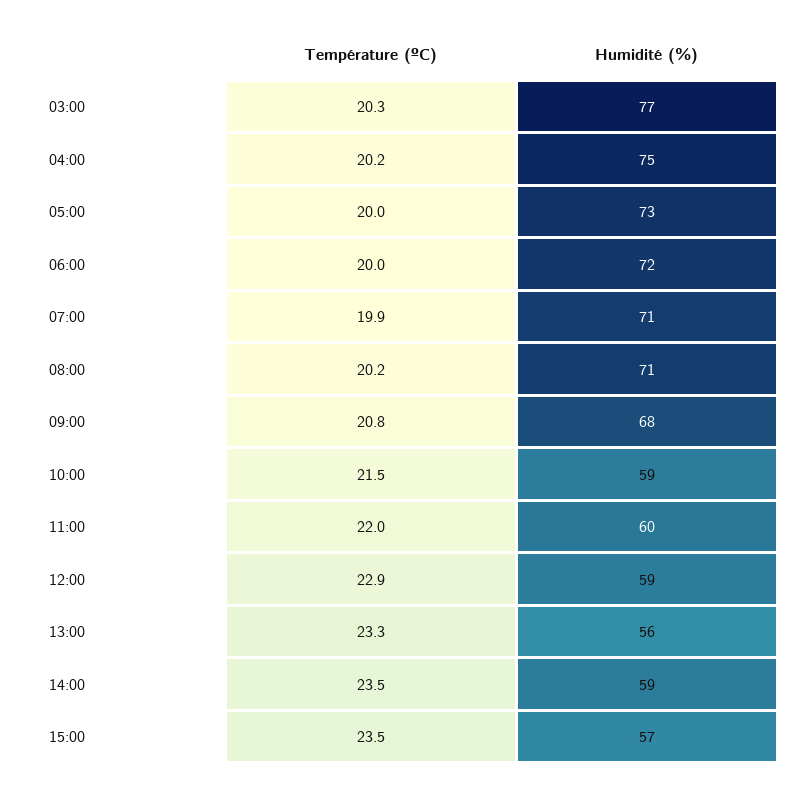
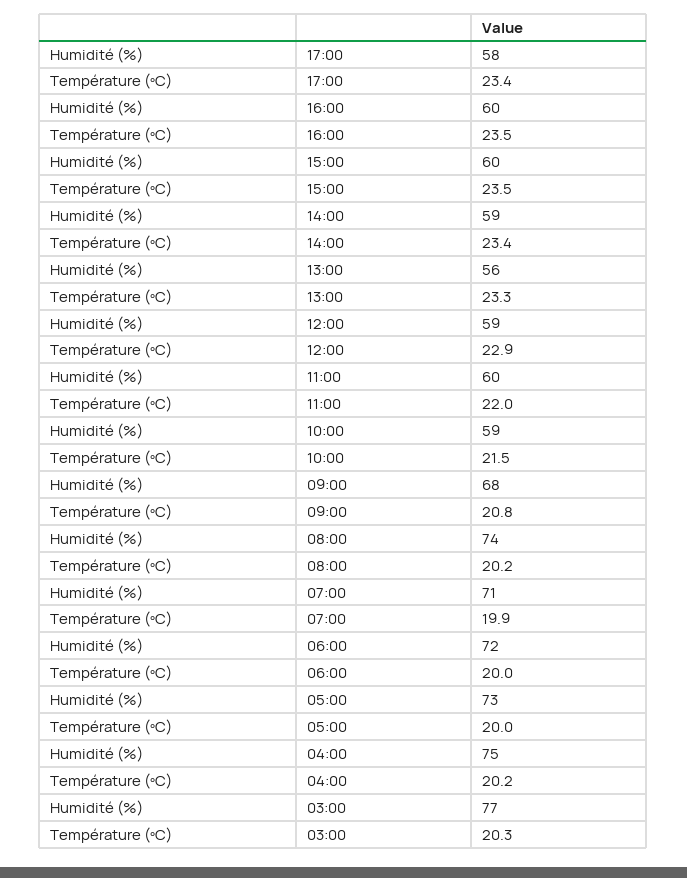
Humidité (%), 08:00: 71 -> 74
Température (ºC), 14:00: 23.5 -> 23.4
Humidité (%), 15:00: 57 -> 60
Humidité (%), 17:00: none -> 58
Température (ºC), 17:00: none -> 23.4
Humidité (%), 16:00: none -> 60
Température (ºC), 16:00: none -> 23.5

